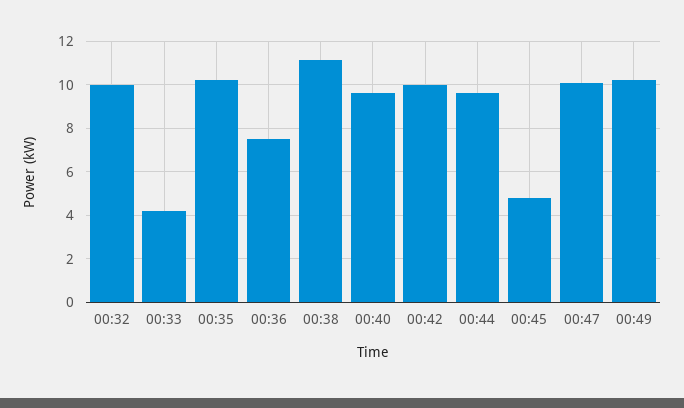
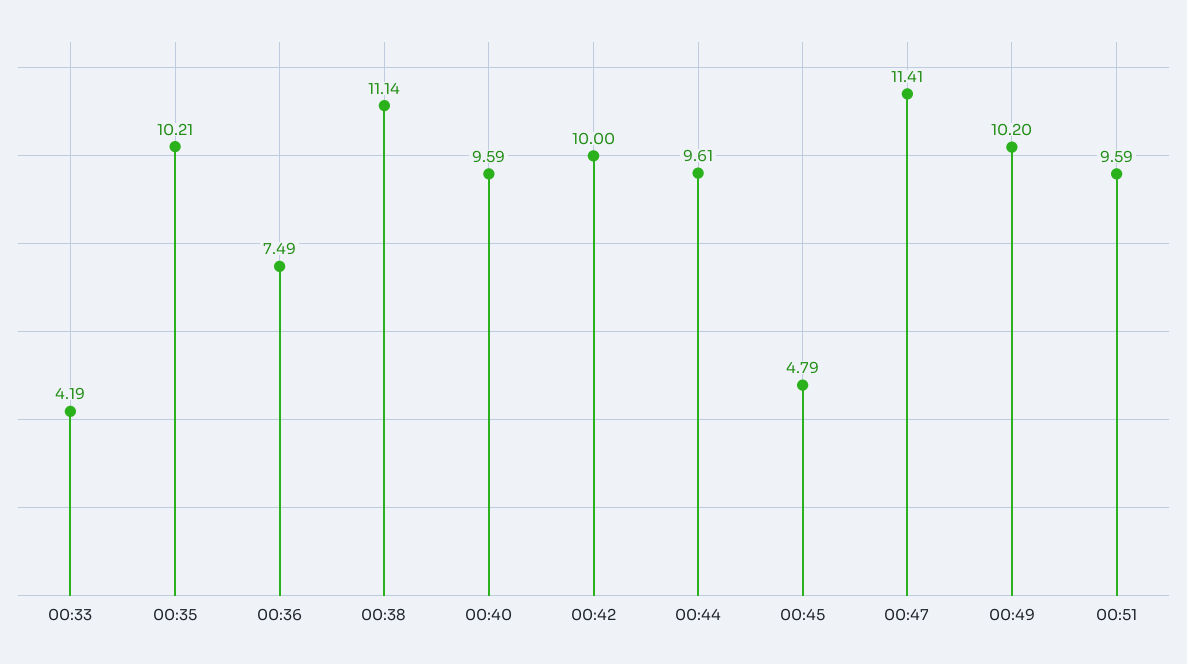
00:32: 10 -> none
00:47: 10 -> 11.41
00:51: none -> 9.59

